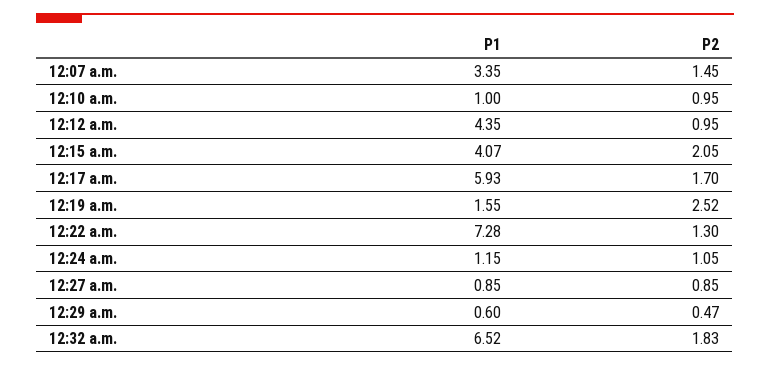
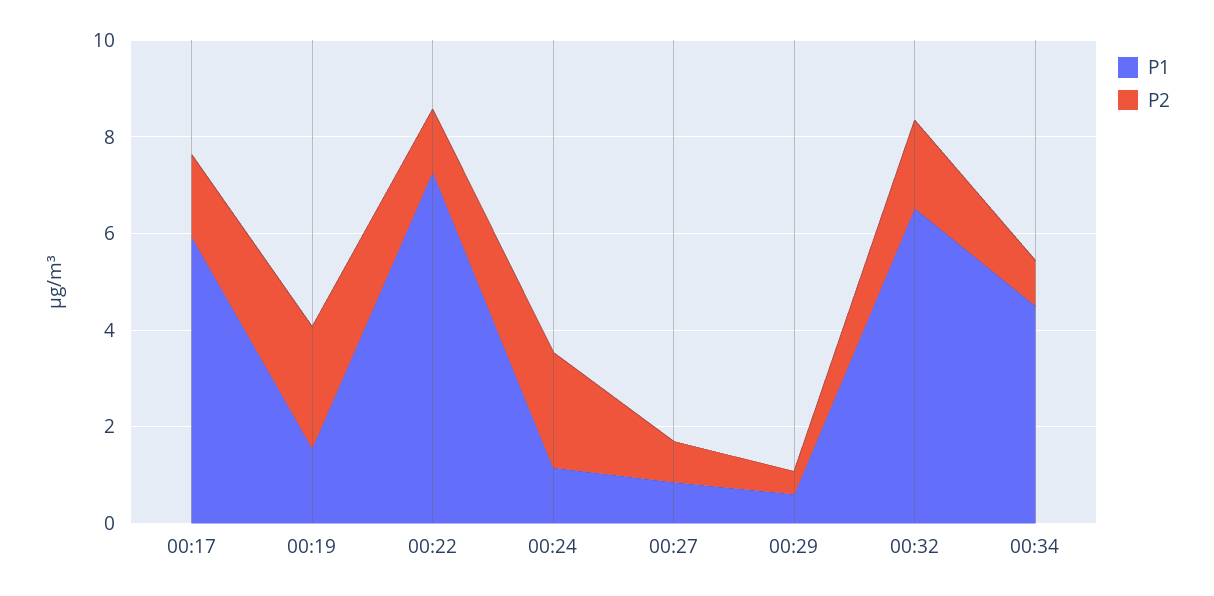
P1, 12:07 a.m.: 3.35 -> none
P2, 12:07 a.m.: 1.45 -> none
P1, 12:10 a.m.: 1 -> none
P2, 12:10 a.m.: 0.95 -> none
P1, 12:12 a.m.: 4.35 -> none
P2, 12:12 a.m.: 0.95 -> none
P1, 12:15 a.m.: 4.07 -> none
P2, 12:15 a.m.: 2.05 -> none
P2, 12:24 a.m.: 1.05 -> 2.5
P1, 00:34: none -> 4.5
P2, 00:34: none -> 1

